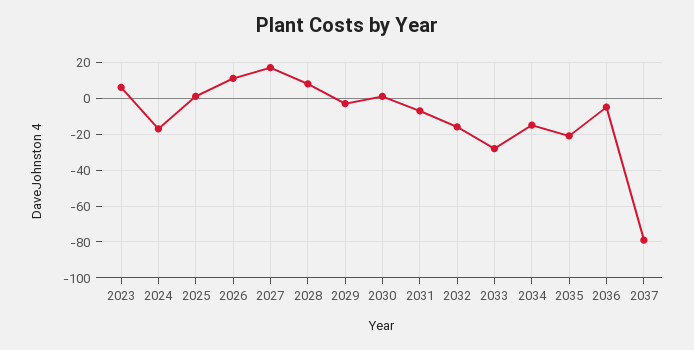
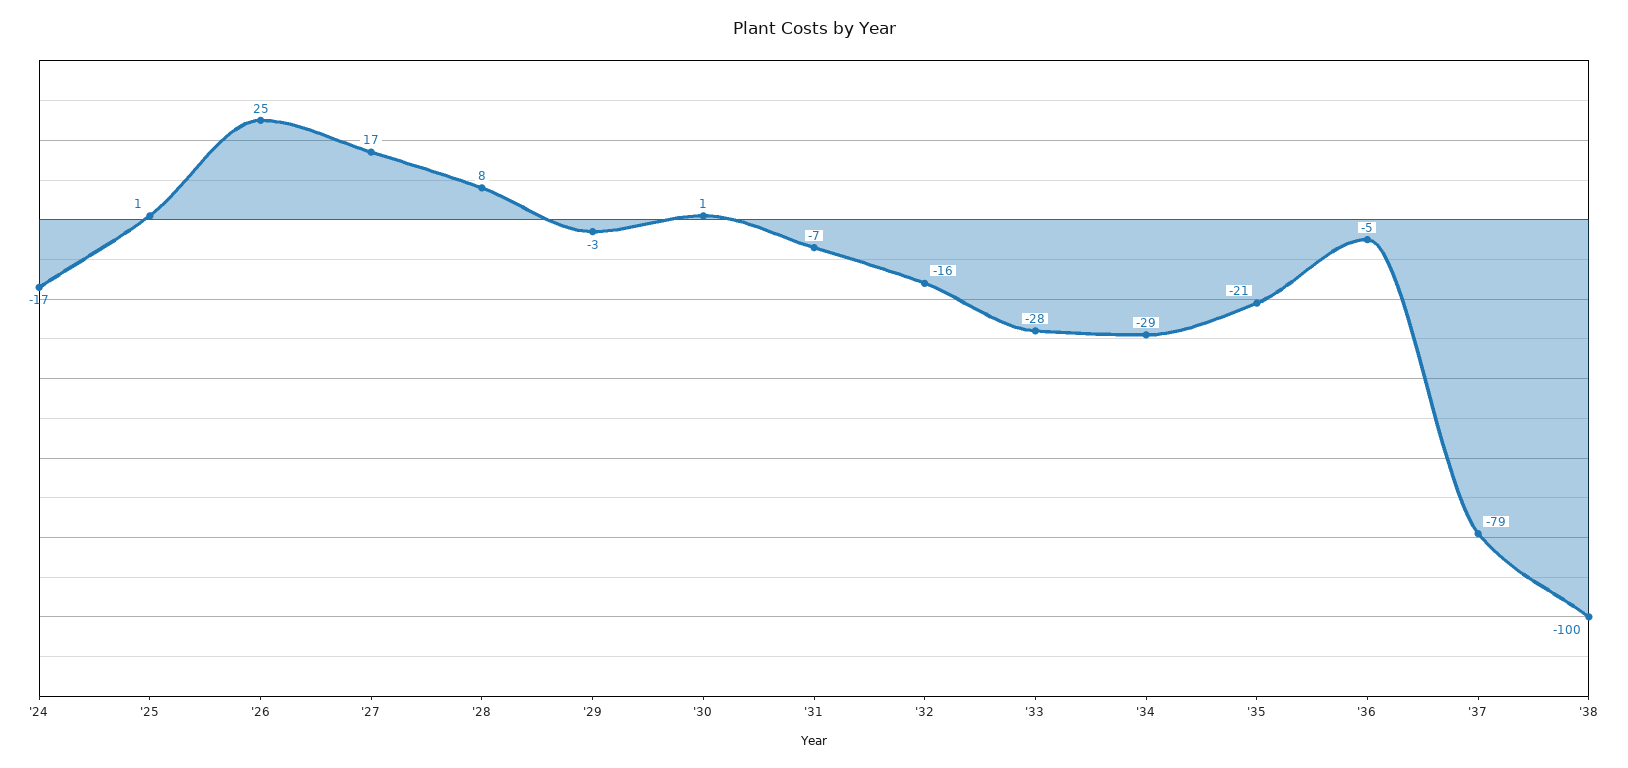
2023: 5 -> none
2026: 10 -> 25
2034: -15 -> -29
'38: none -> -100

